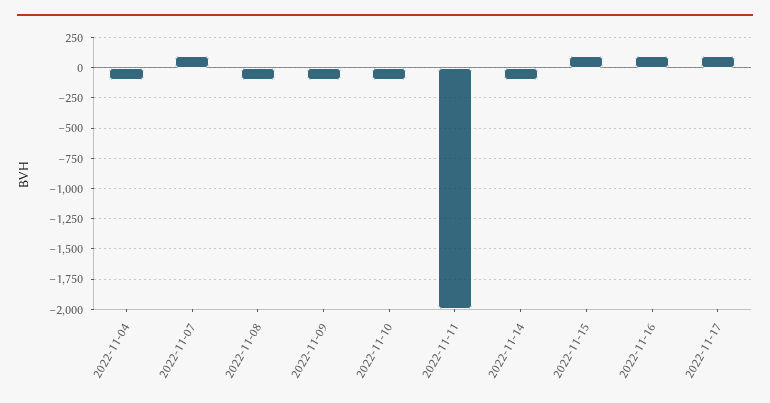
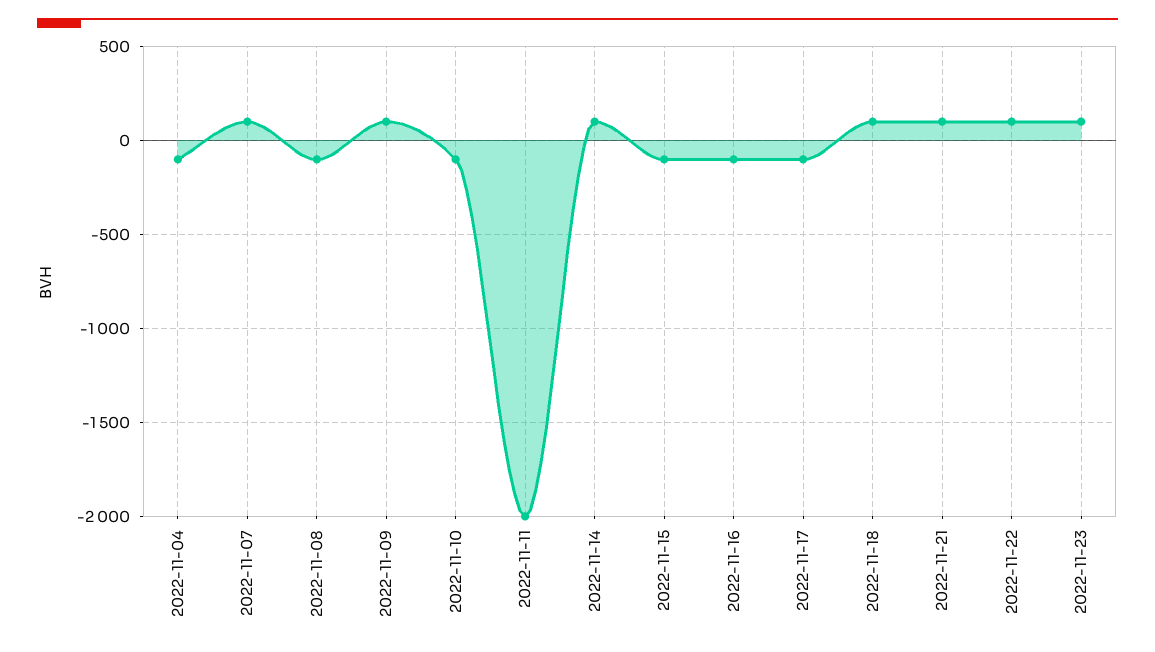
2022-11-09: -100 -> 100
2022-11-14: -100 -> 100
2022-11-15: 100 -> -100
2022-11-16: 100 -> -100
2022-11-17: 100 -> -100
2022-11-18: none -> 100
2022-11-21: none -> 100
2022-11-22: none -> 100
2022-11-23: none -> 100

